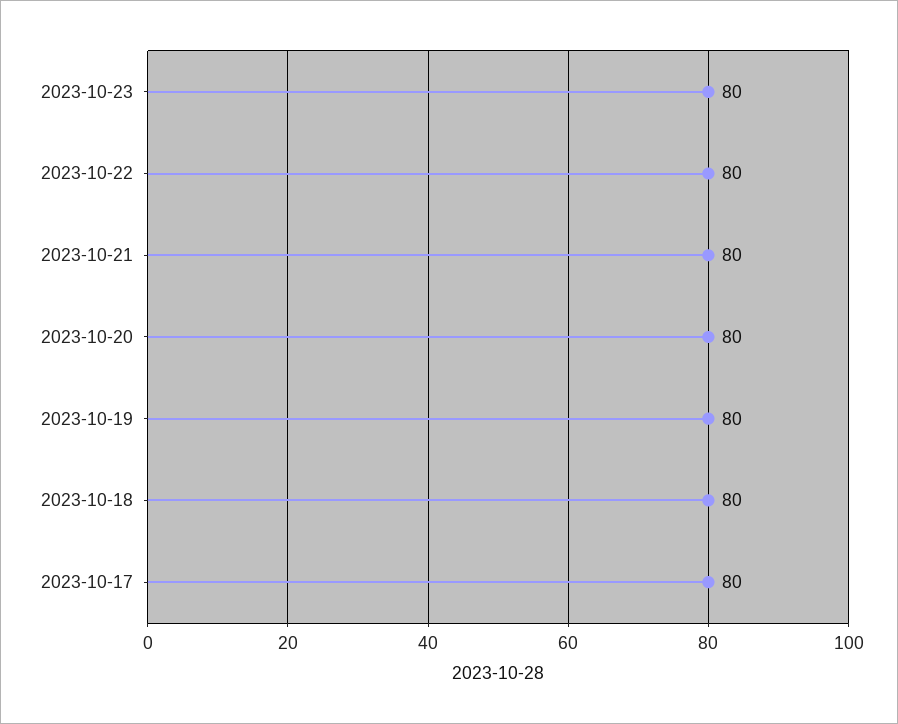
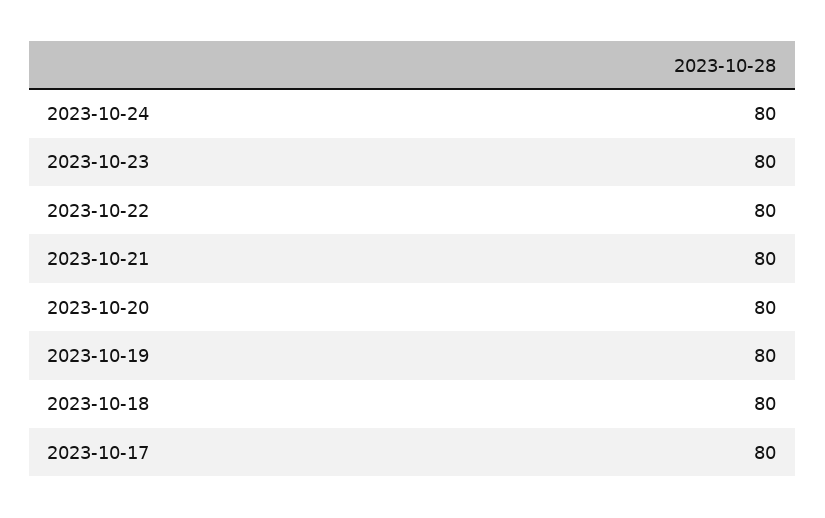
2023-10-24: none -> 80

